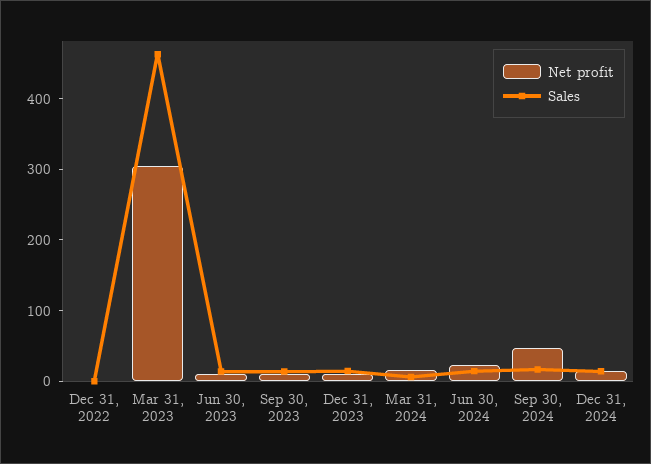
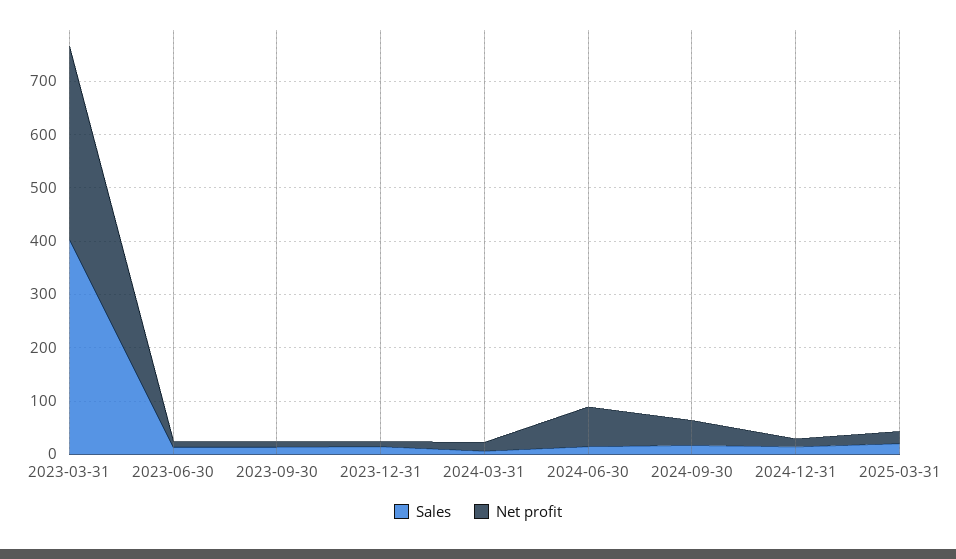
Net profit, Dec 31, 2022: 0 -> none
Sales, Dec 31, 2022: 0 -> none
Net profit, Mar 31, 2023: 300 -> 360
Sales, Mar 31, 2023: 460 -> 400
Net profit, Jun 30, 2024: 20 -> 80
Sales, 2025-03-31: none -> 20
Net profit, 2025-03-31: none -> 20

